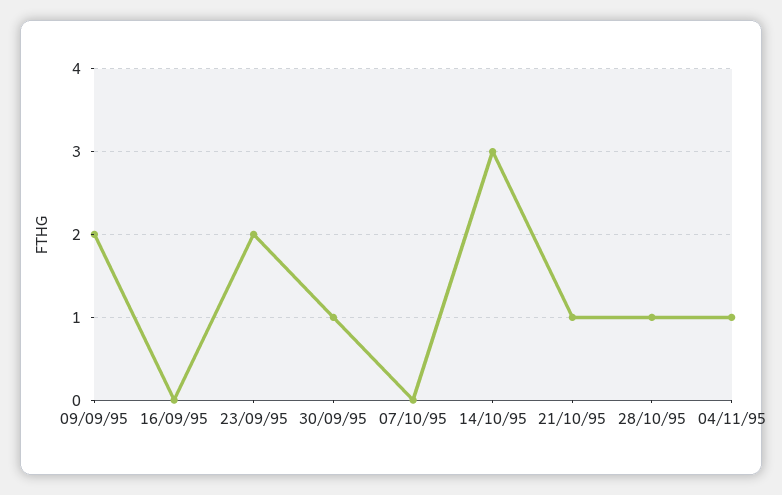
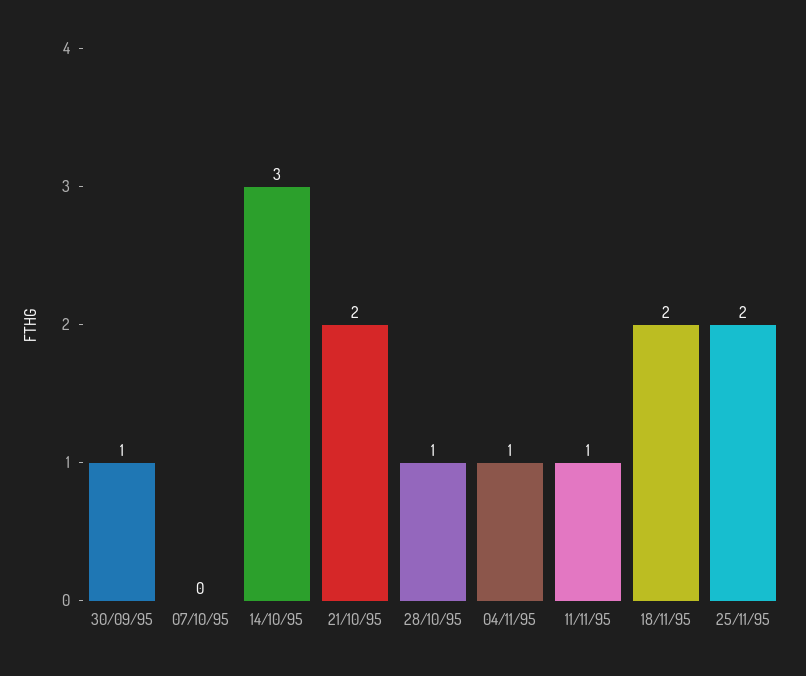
09/09/95: 2 -> none
16/09/95: 0 -> none
23/09/95: 2 -> none
21/10/95: 1 -> 2
11/11/95: none -> 1
18/11/95: none -> 2
25/11/95: none -> 2

